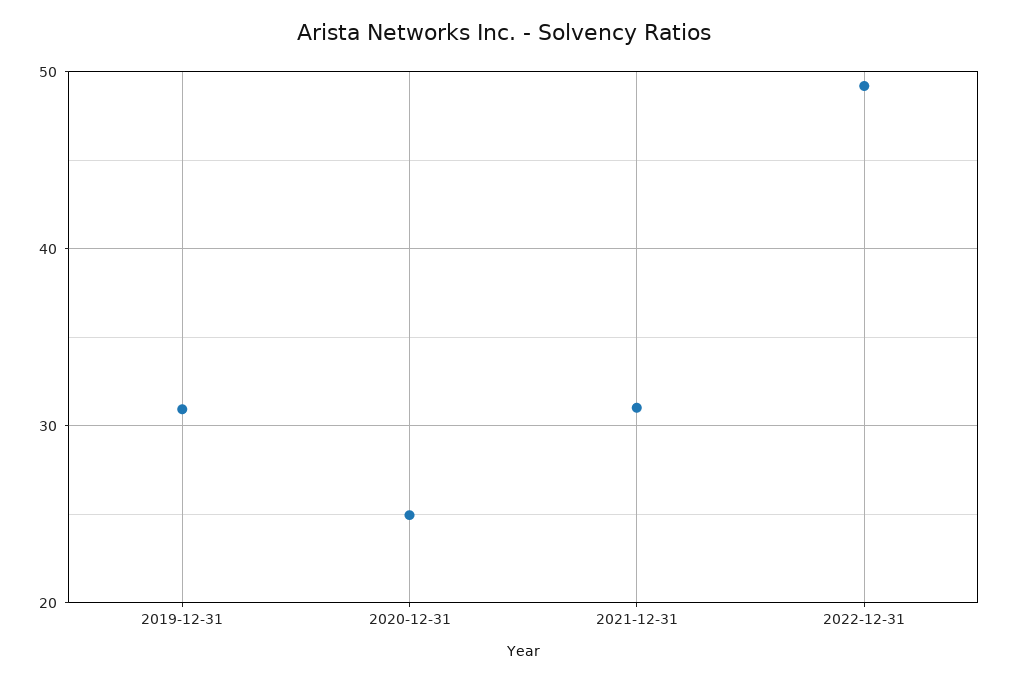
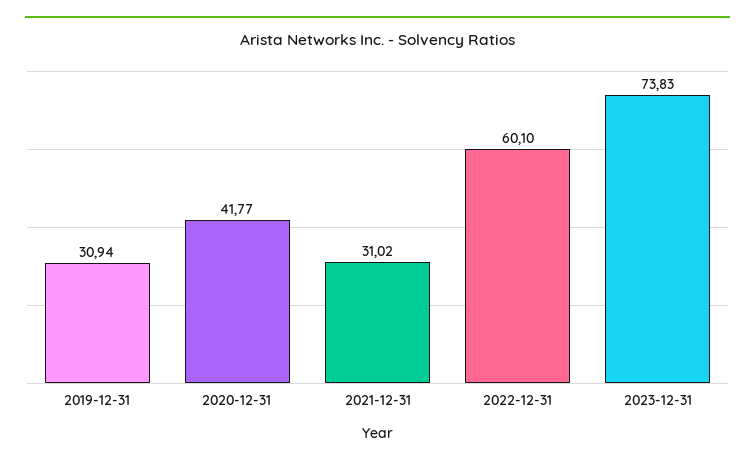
2020-12-31: 25 -> 41.77
2022-12-31: 49 -> 60.1
2023-12-31: none -> 73.83

